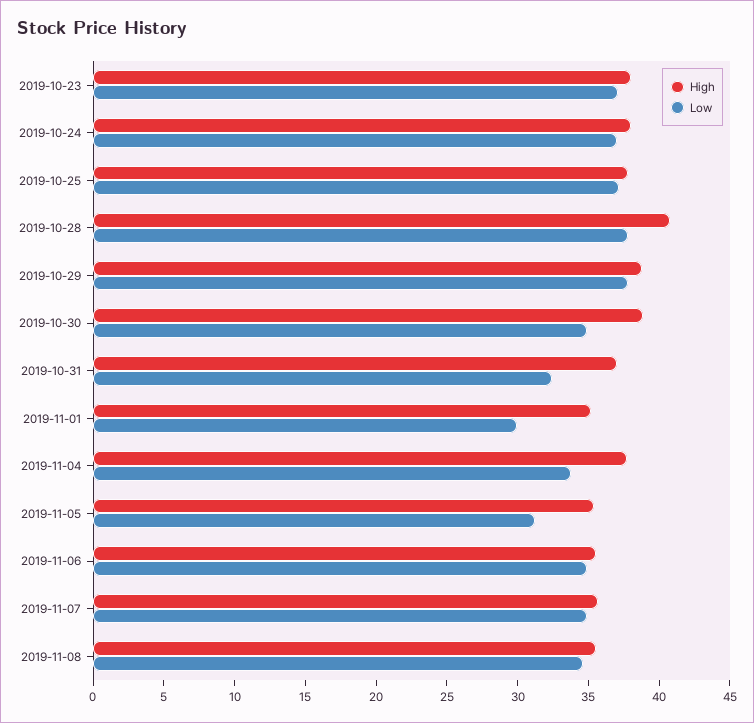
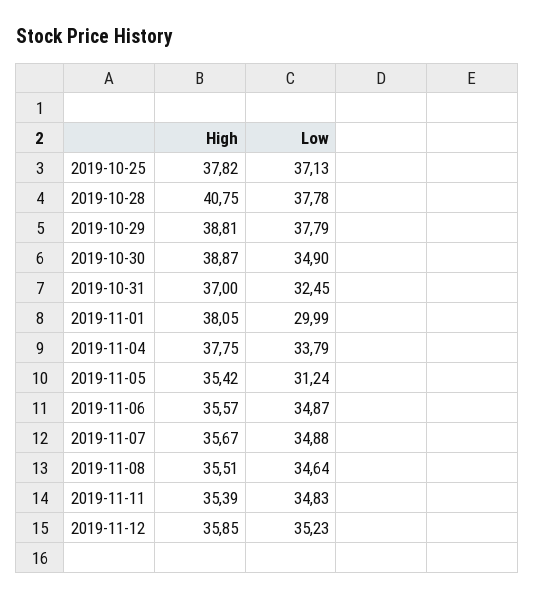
High, 2019-10-23: 38 -> none
Low, 2019-10-23: 37 -> none
High, 2019-10-24: 38 -> none
Low, 2019-10-24: 37 -> none
High, 2019-11-01: 35 -> 38.05
High, 2019-11-11: none -> 35.39
Low, 2019-11-11: none -> 34.83
High, 2019-11-12: none -> 35.85
Low, 2019-11-12: none -> 35.23

